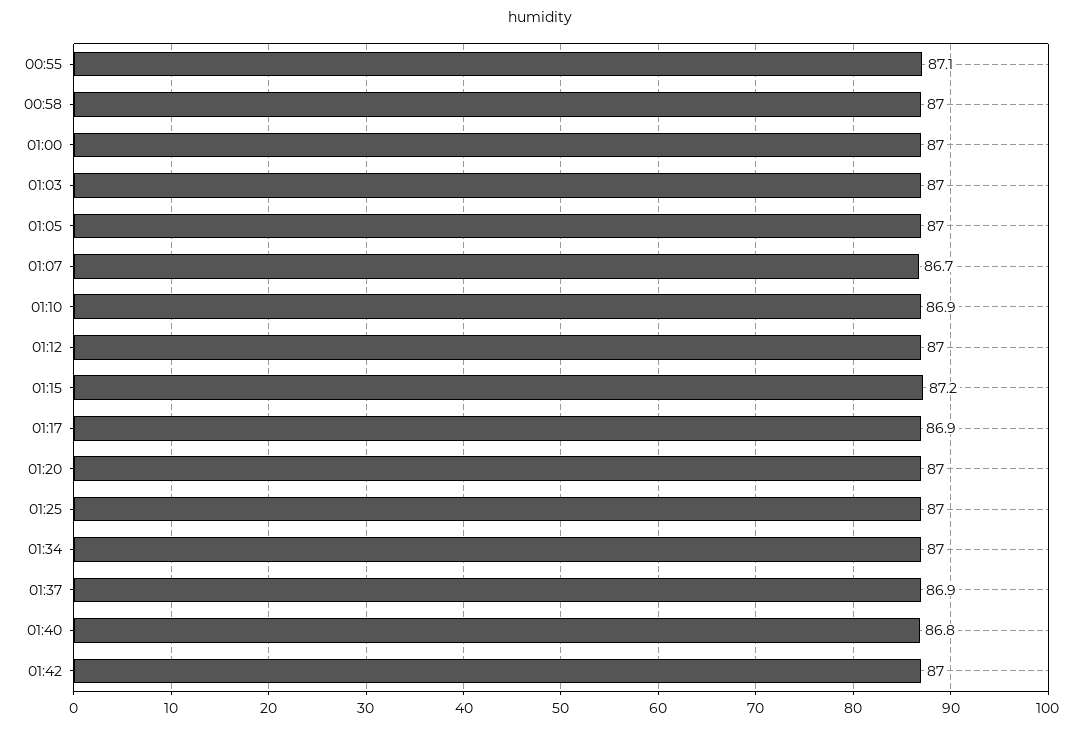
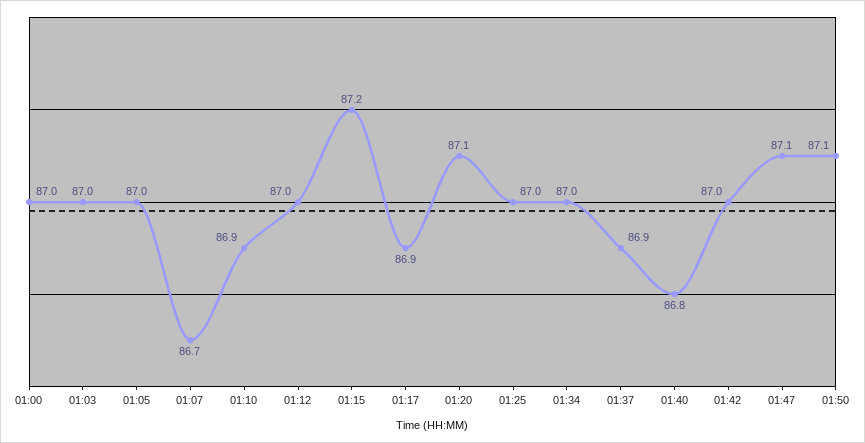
00:55: 87.1 -> none
00:58: 87 -> none
01:20: 87 -> 87.1
01:47: none -> 87.1
01:50: none -> 87.1

